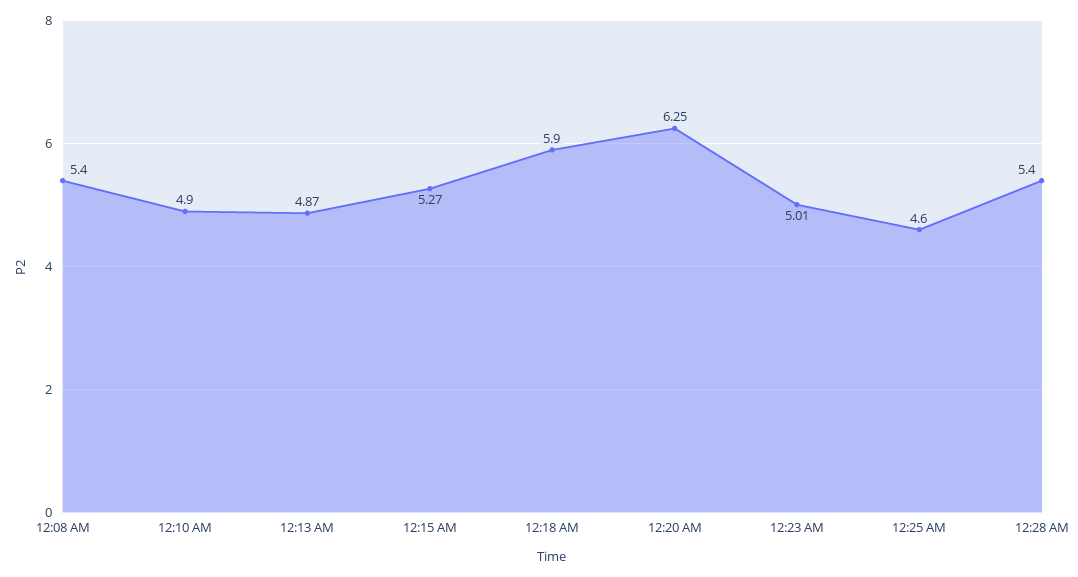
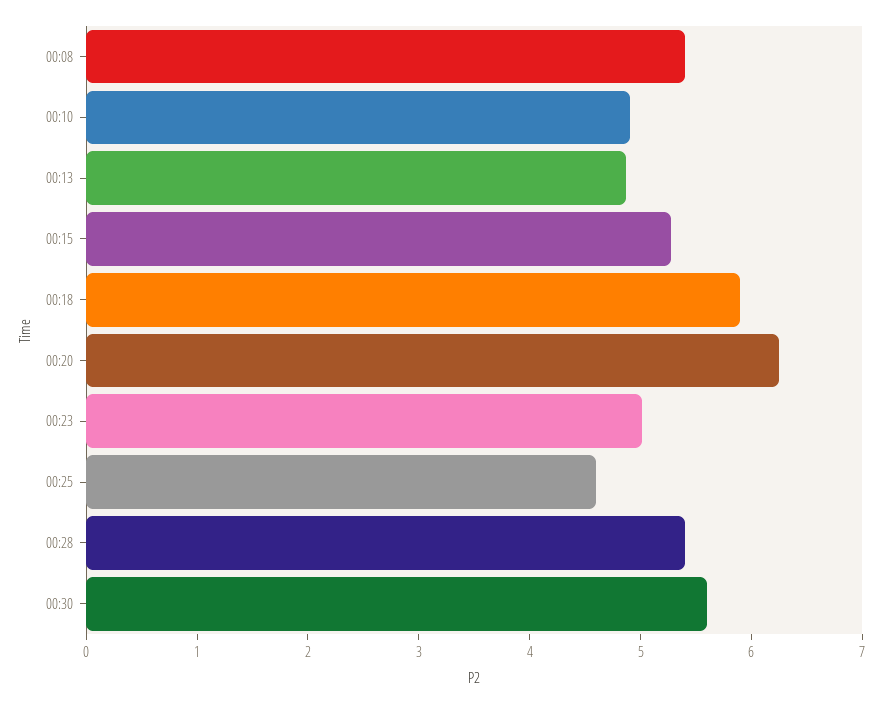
00:30: none -> 5.6

